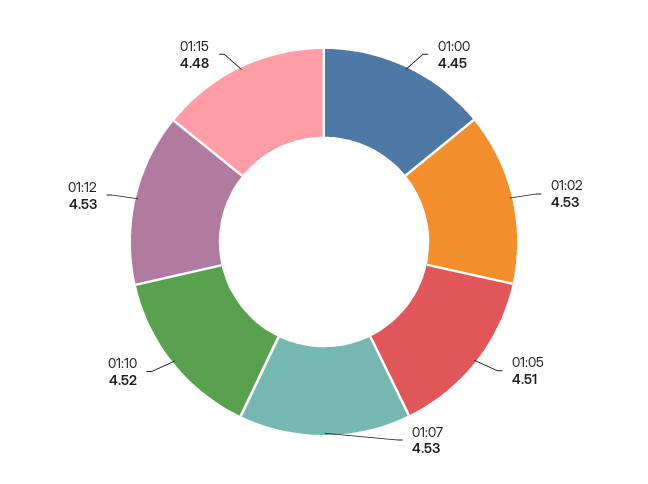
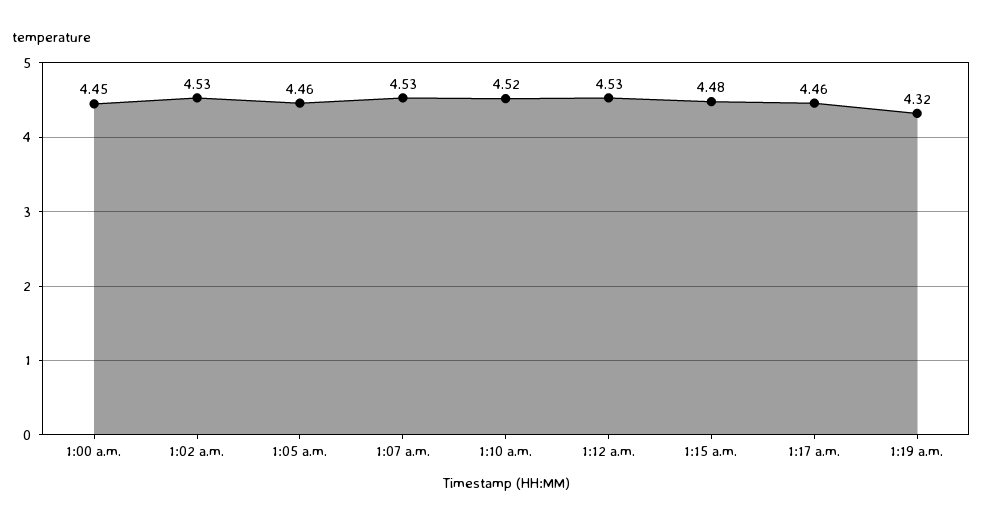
01:05: 4.51 -> 4.46
1:17 a.m.: none -> 4.46
1:19 a.m.: none -> 4.32

